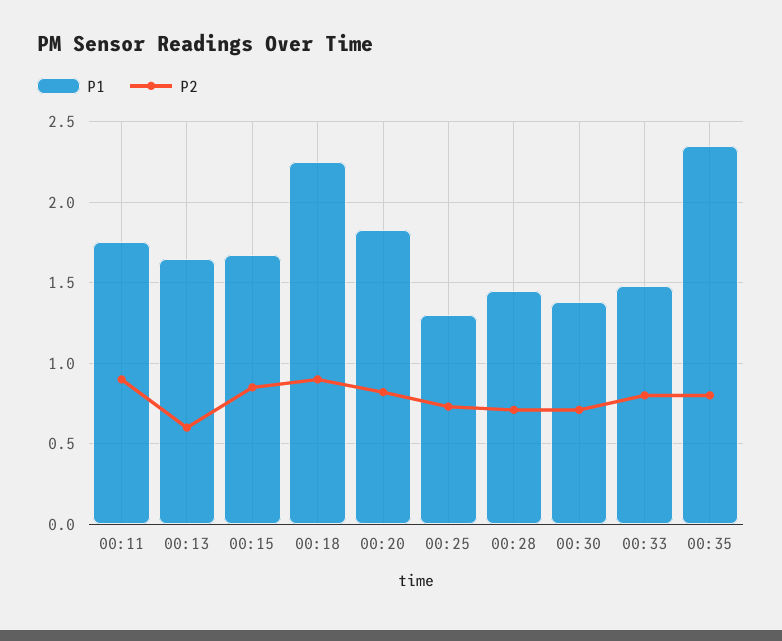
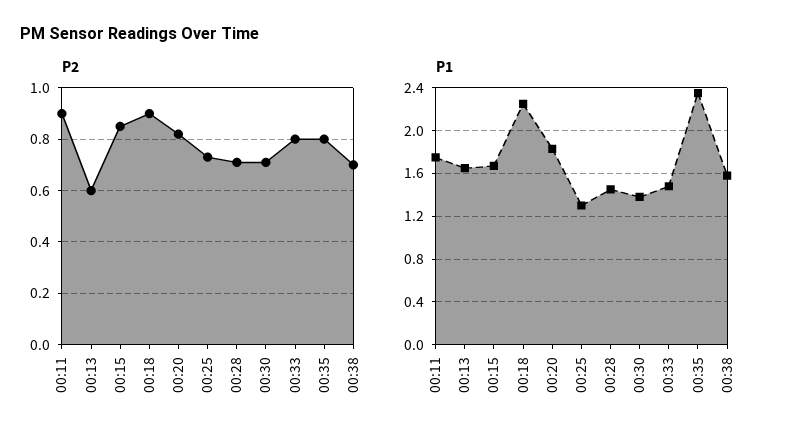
P2, 00:38: none -> 0.7
P1, 00:38: none -> 1.6

